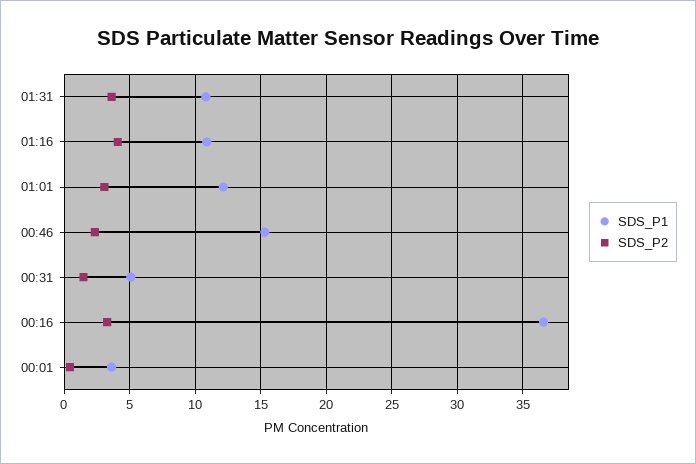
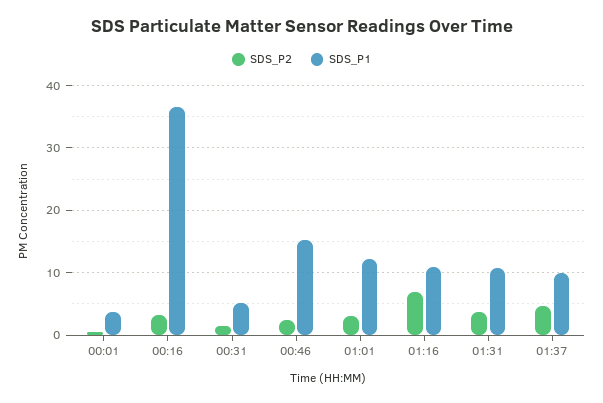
SDS_P2, 01:16: 4 -> 7
SDS_P2, 01:37: none -> 5
SDS_P1, 01:37: none -> 10

